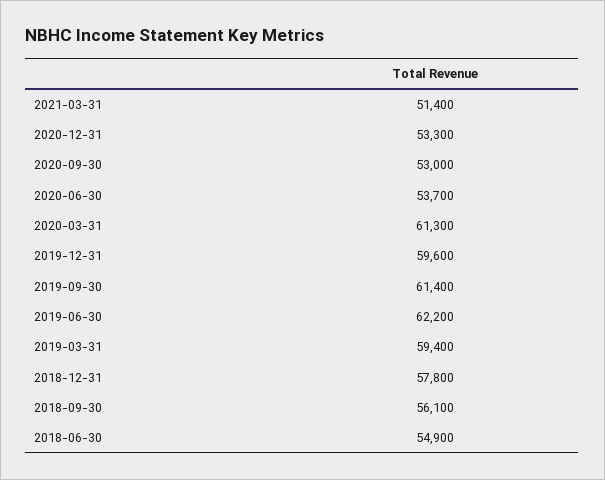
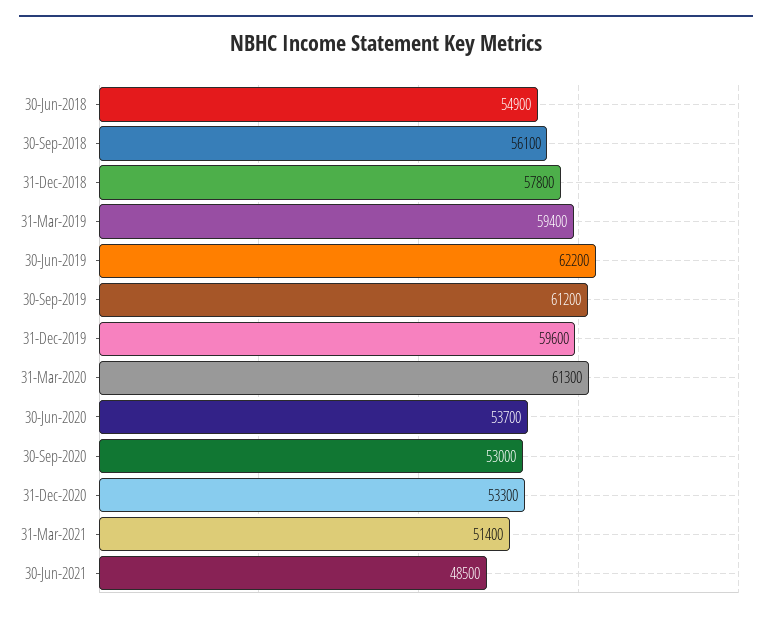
2019-09-30: 61400 -> 61200
30-Jun-2021: none -> 48500

